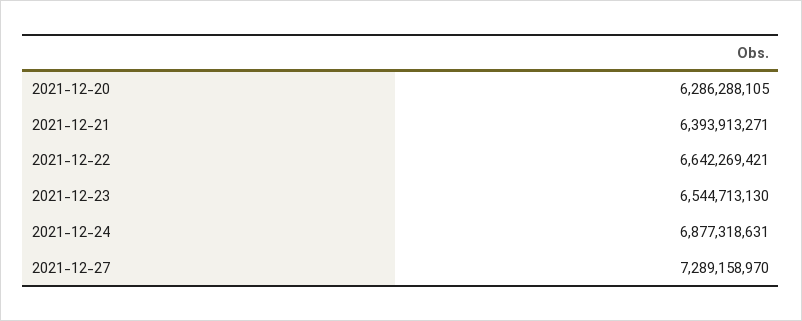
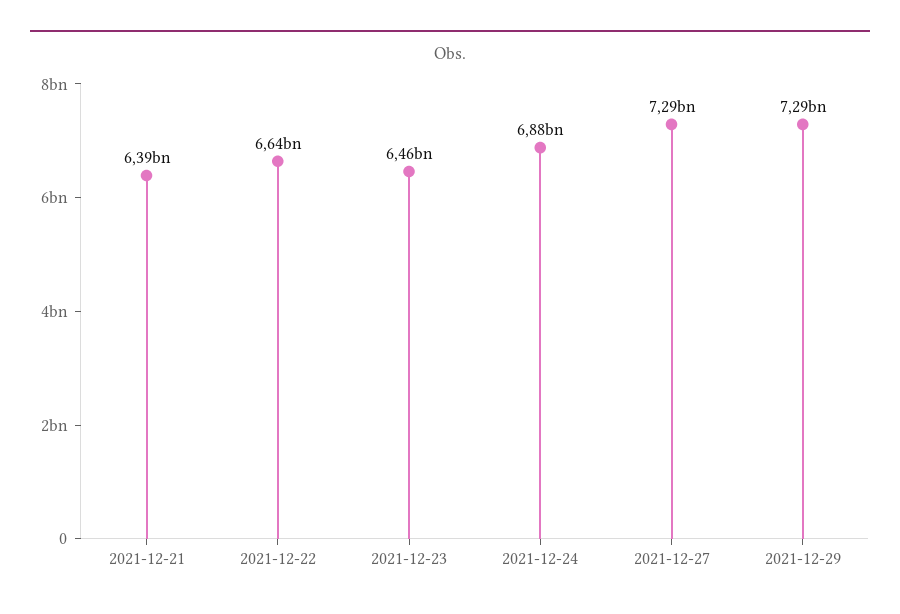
2021-12-20: 6286288105 -> none
2021-12-23: 6544713130 -> 6460000000
2021-12-29: none -> 7290000000

